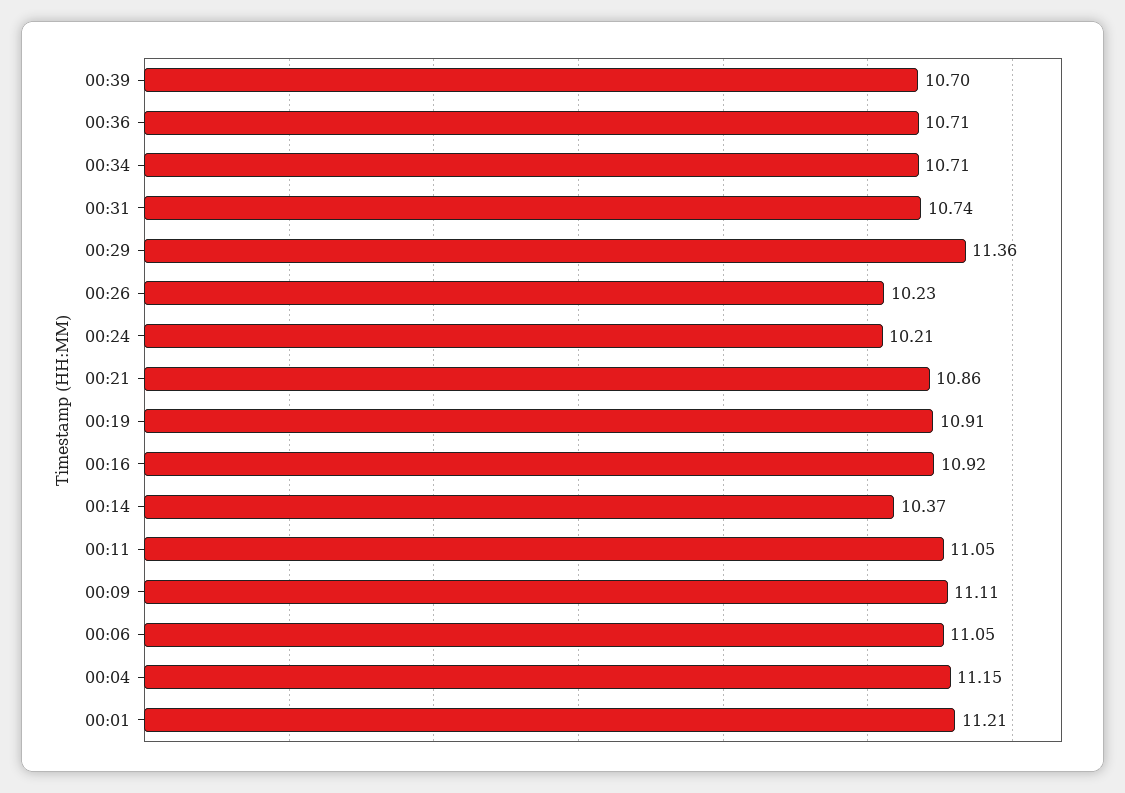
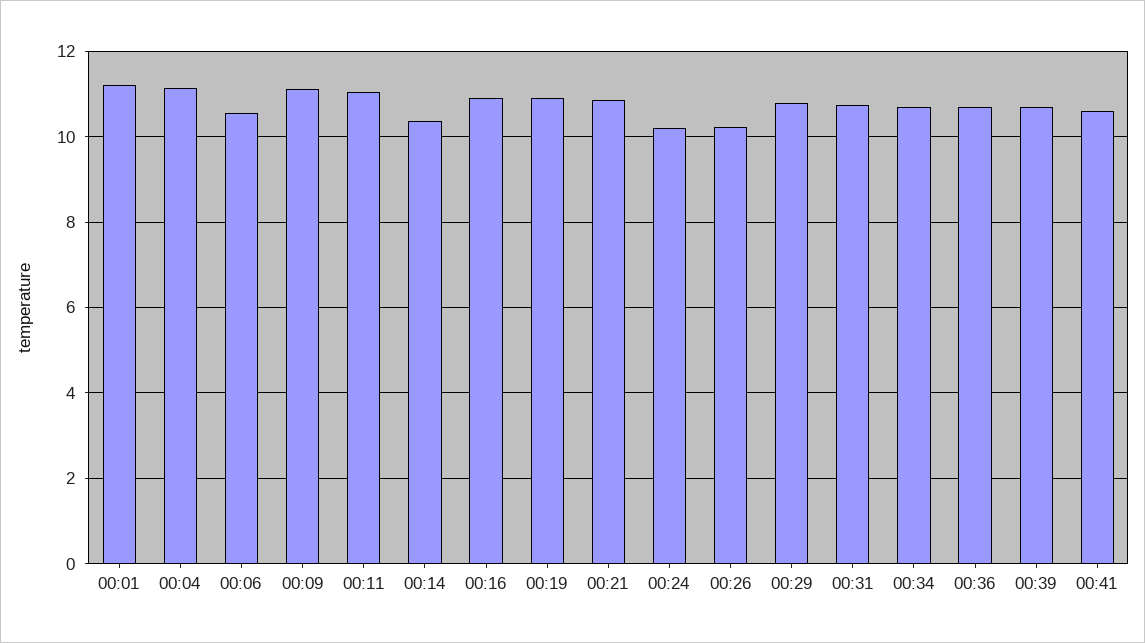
00:29: 11.36 -> 10.8
00:06: 11.05 -> 10.6
00:41: none -> 10.6

